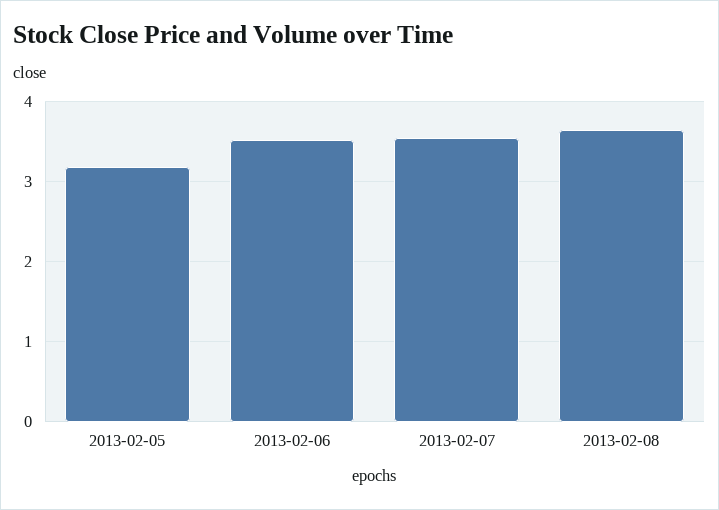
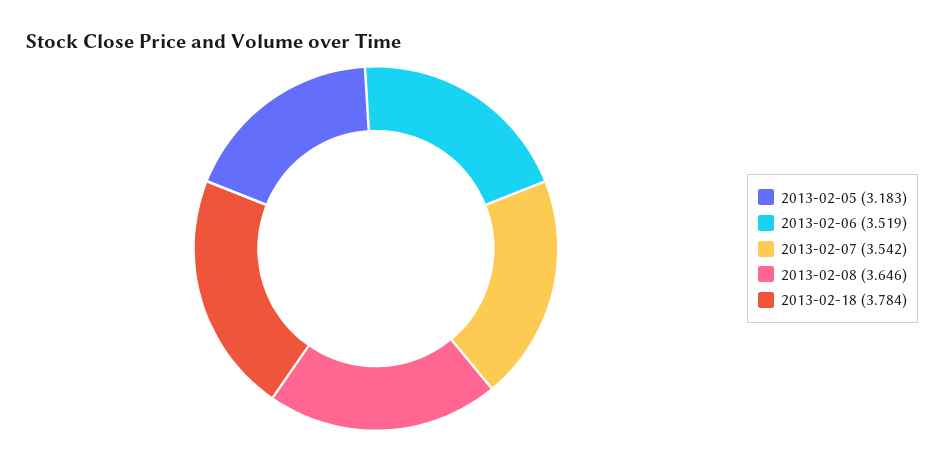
2013-02-18: none -> 3.784

